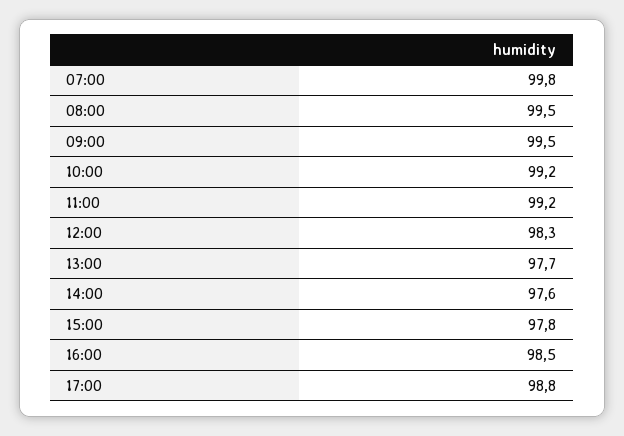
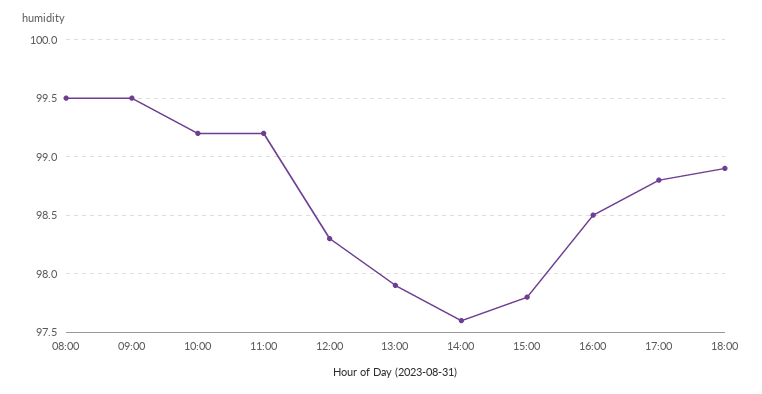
07:00: 99.8 -> none
13:00: 97.7 -> 97.9
18:00: none -> 98.9

